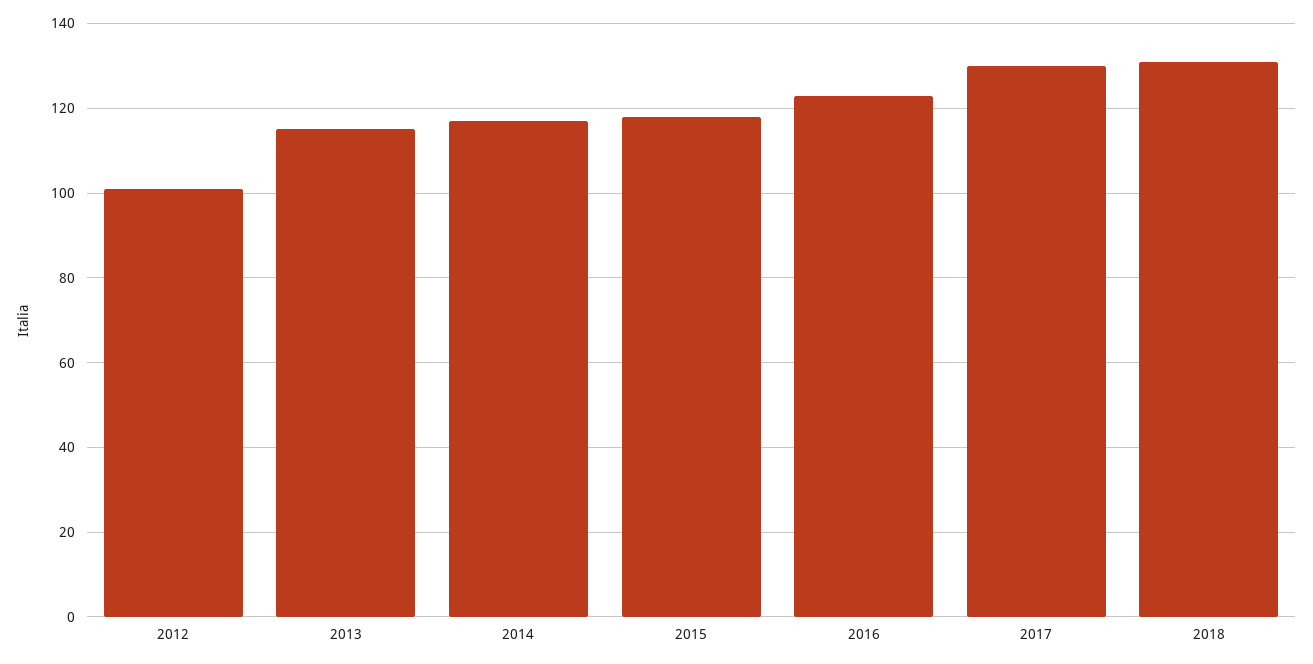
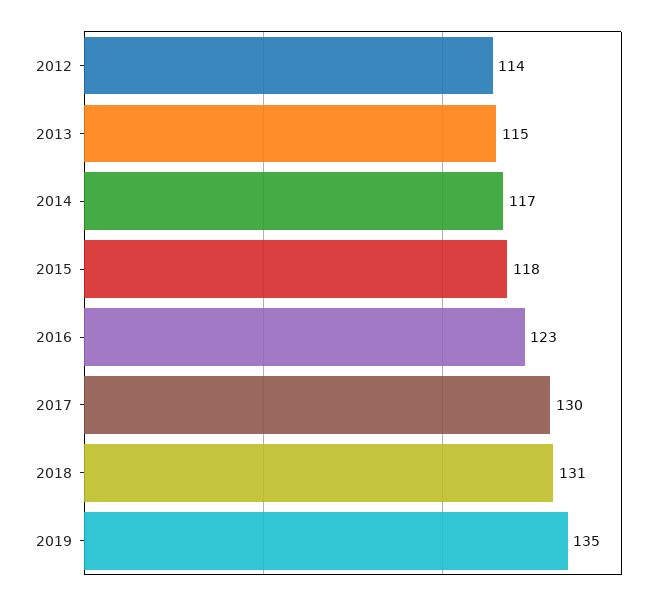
2012: 100 -> 114
2019: none -> 135

